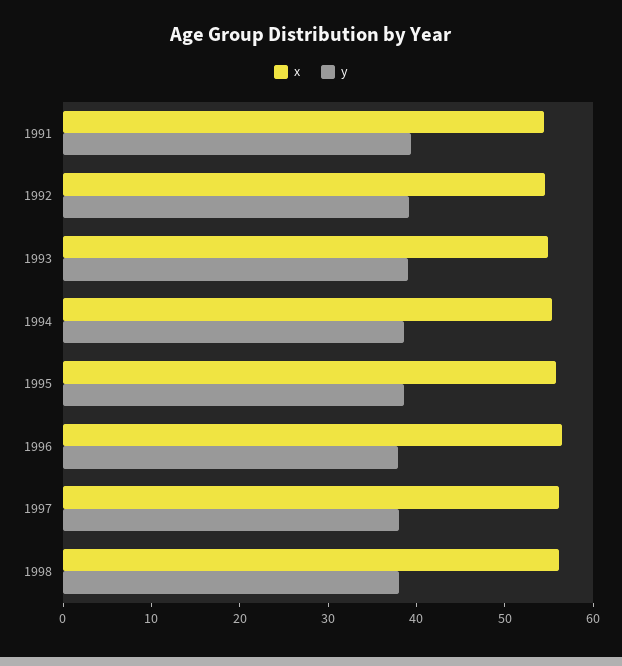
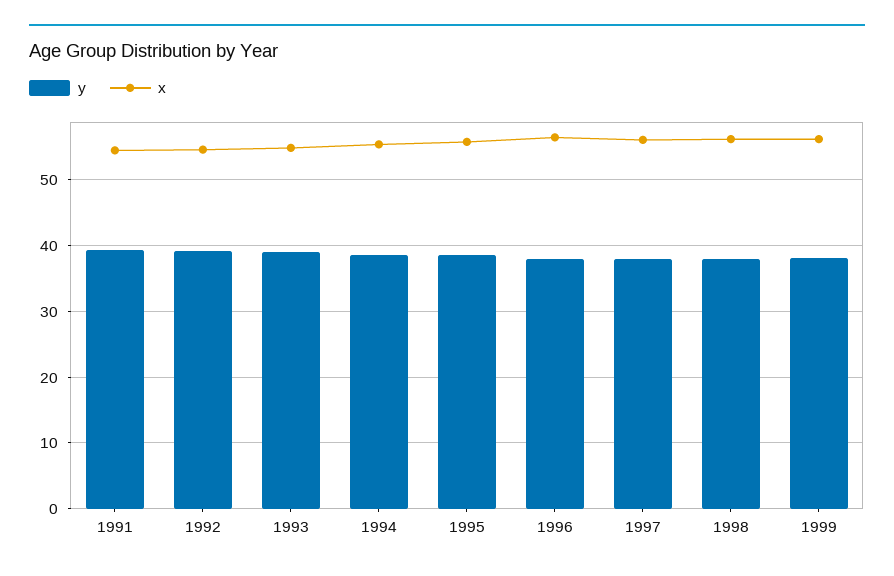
y, 1999: none -> 38
x, 1999: none -> 56

